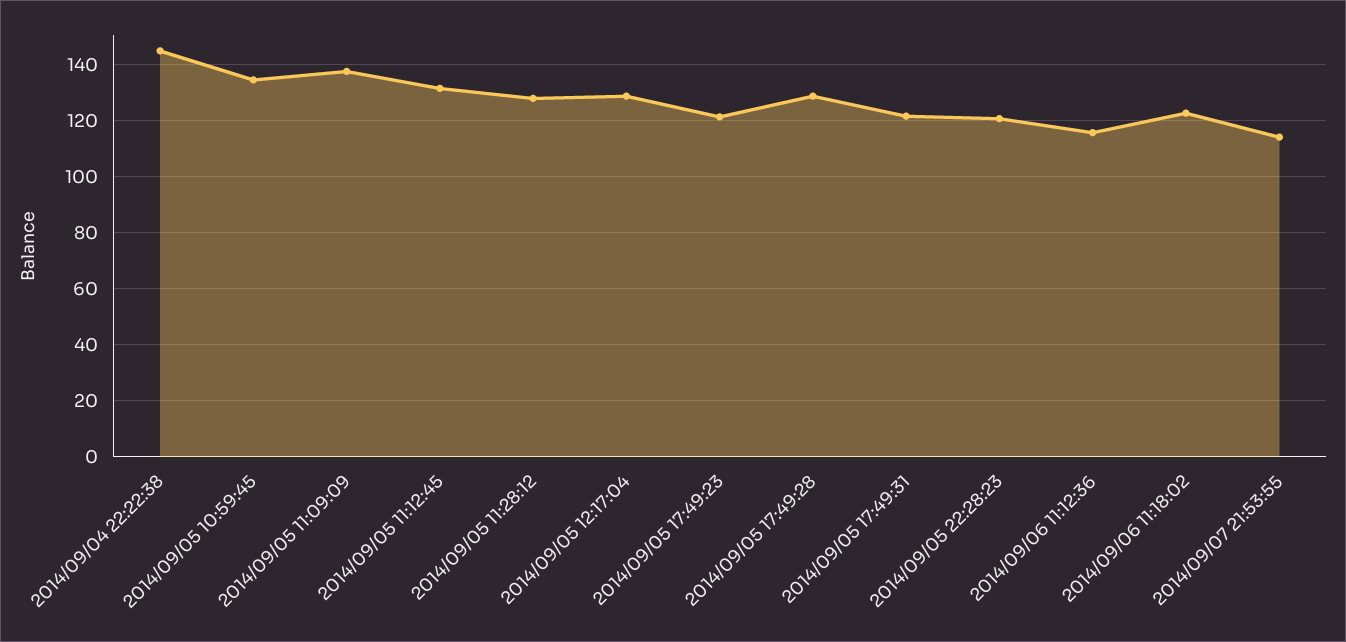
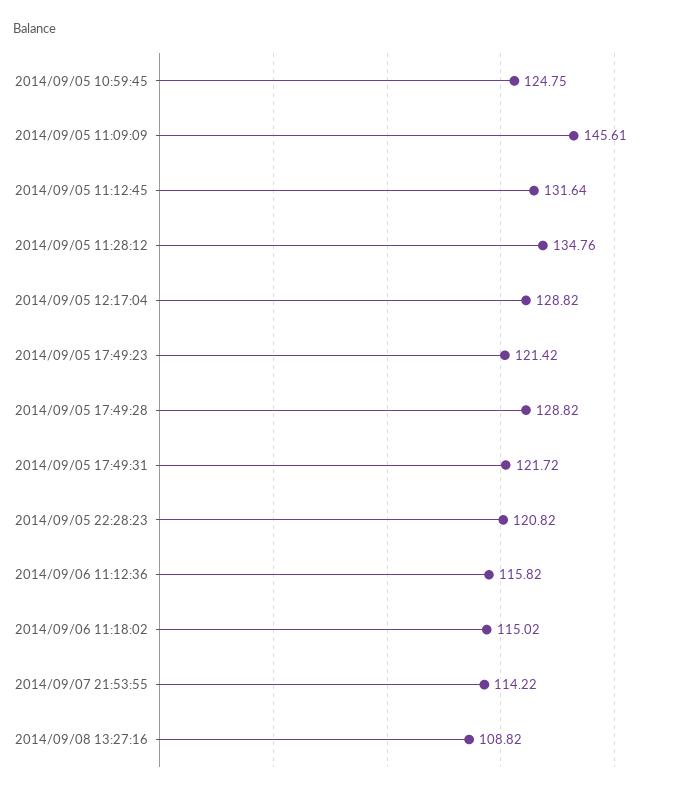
2014/09/04 22:22:38: 145 -> none
2014/09/05 10:59:45: 135 -> 124.75
2014/09/05 11:09:09: 137.5 -> 145.61
2014/09/05 11:28:12: 127.5 -> 134.76
2014/09/06 11:18:02: 122.5 -> 115.02
2014/09/08 13:27:16: none -> 108.82

